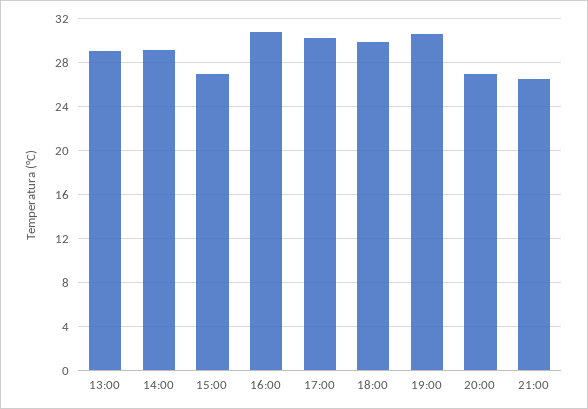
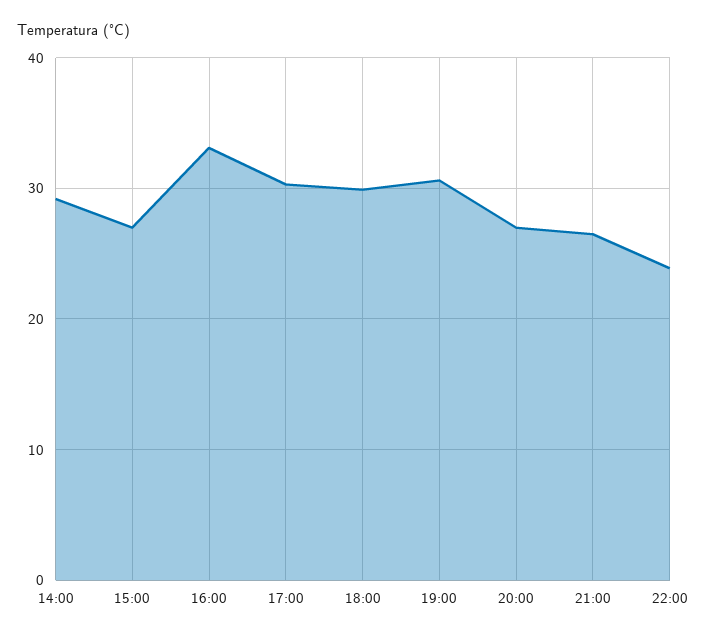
13:00: 29 -> none
16:00: 31 -> 33
22:00: none -> 24

